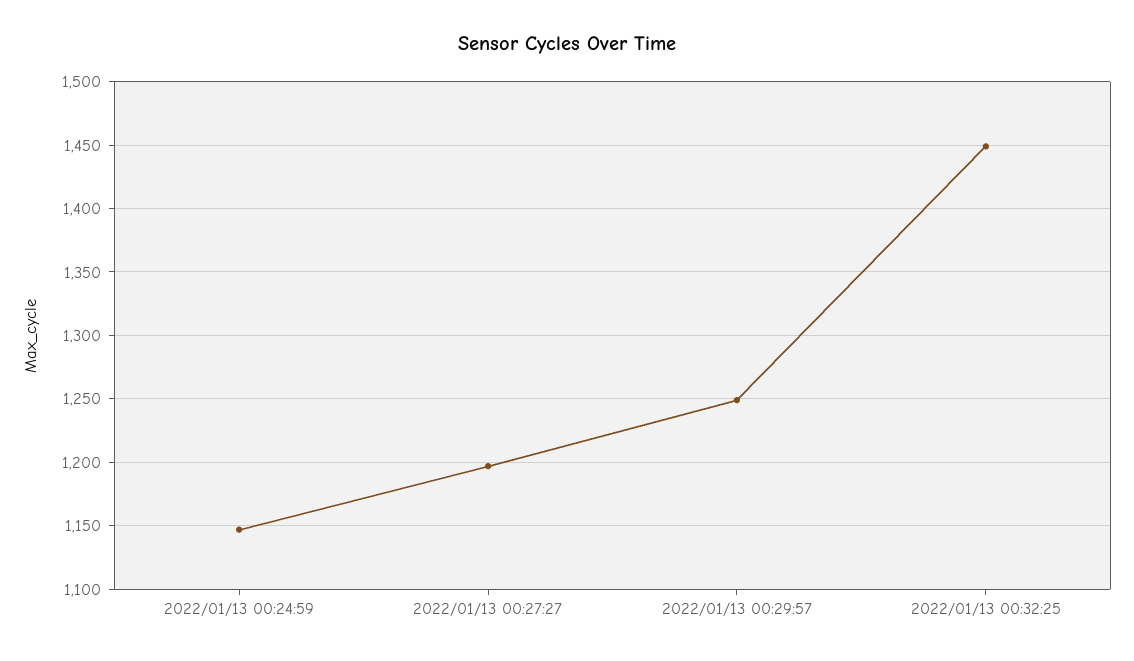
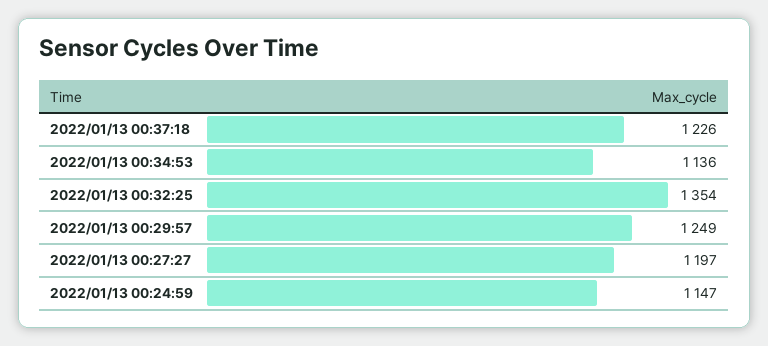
2022/01/13 00:32:25: 1450 -> 1354
2022/01/13 00:37:18: none -> 1226
2022/01/13 00:34:53: none -> 1136

